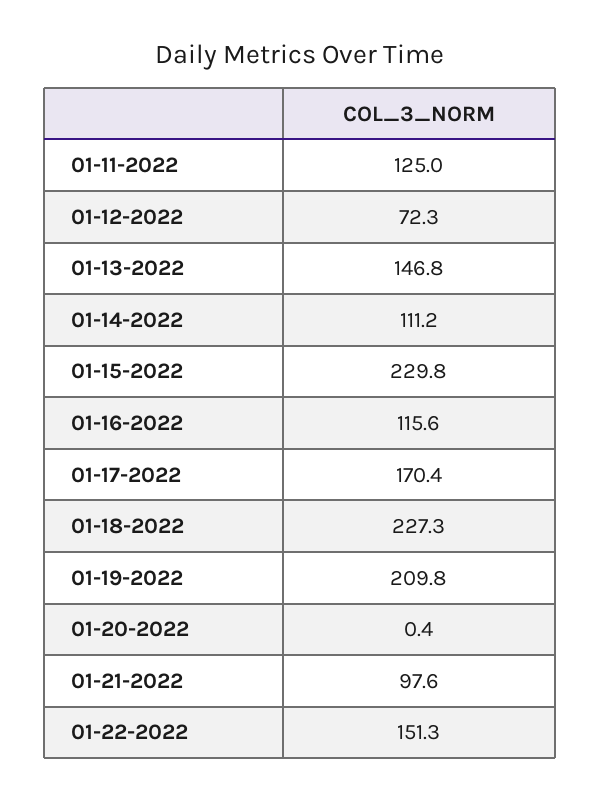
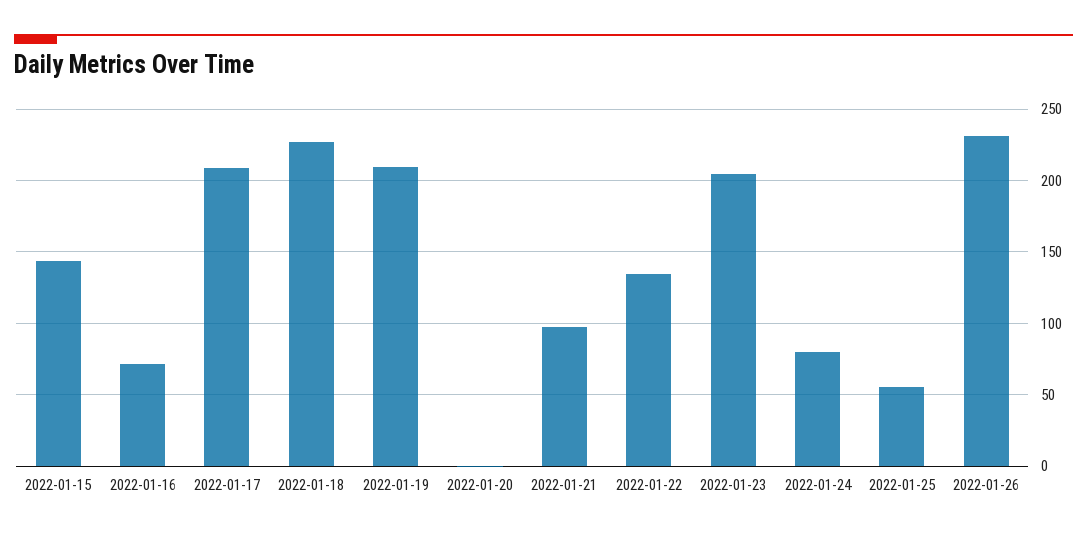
01-11-2022: 125 -> none
01-12-2022: 72.3 -> none
01-13-2022: 146.8 -> none
01-14-2022: 111.2 -> none
01-15-2022: 229.8 -> 145
01-16-2022: 115.6 -> 70
01-17-2022: 170.4 -> 210
01-22-2022: 151.3 -> 135
2022-01-23: none -> 205
2022-01-24: none -> 80
2022-01-25: none -> 55
2022-01-26: none -> 230

